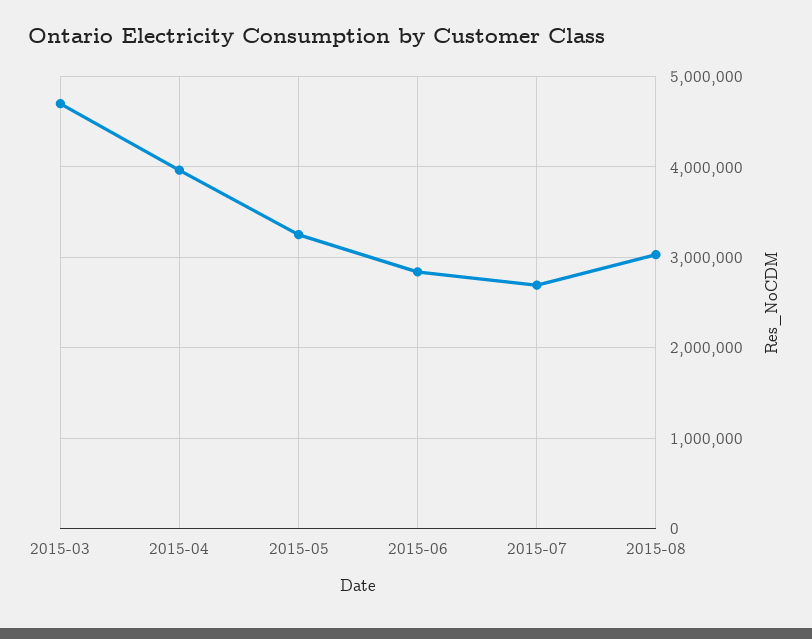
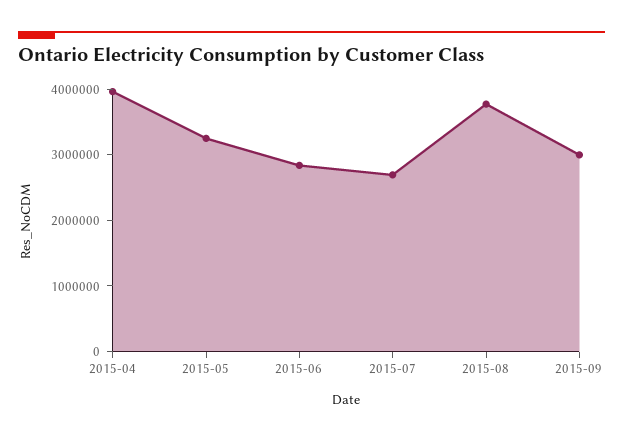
2015-03: 4700000 -> none
2015-08: 3000000 -> 3800000
2015-09: none -> 3000000

